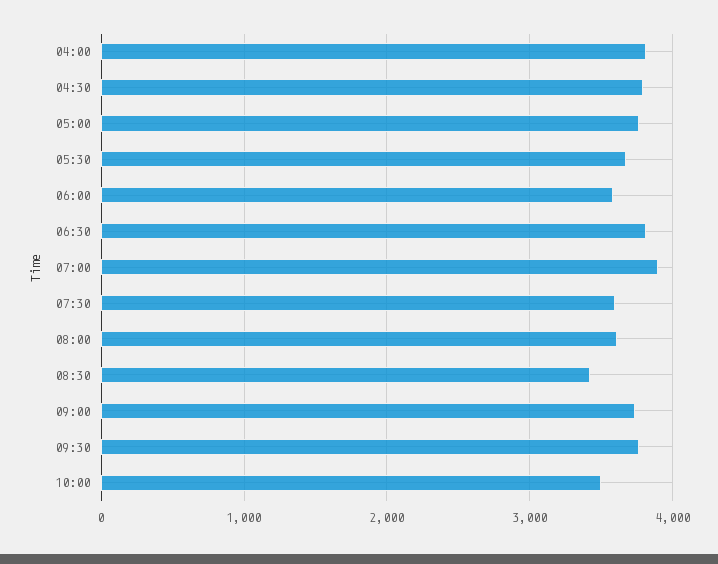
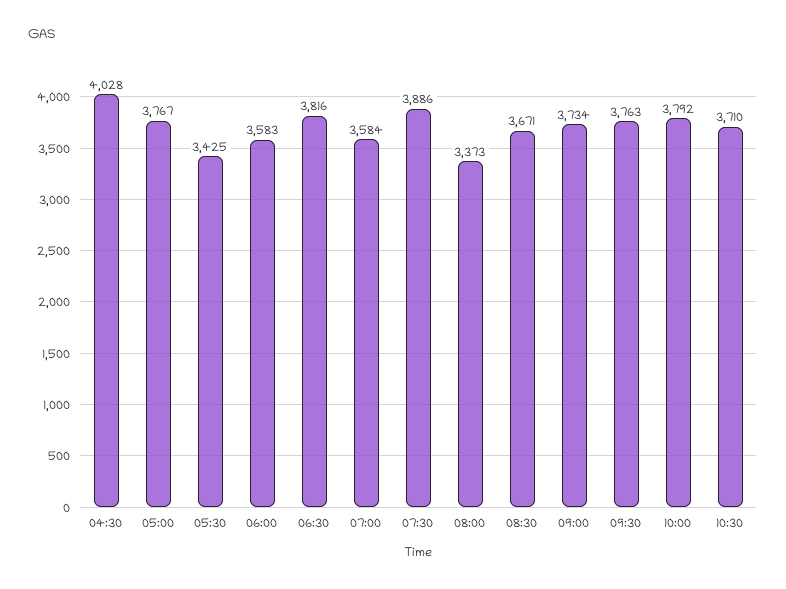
04:00: 3800 -> none
04:30: 3800 -> 4028
05:30: 3700 -> 3425
07:00: 3900 -> 3584
07:30: 3600 -> 3886
08:00: 3600 -> 3373
08:30: 3400 -> 3671
10:00: 3500 -> 3792
10:30: none -> 3710

